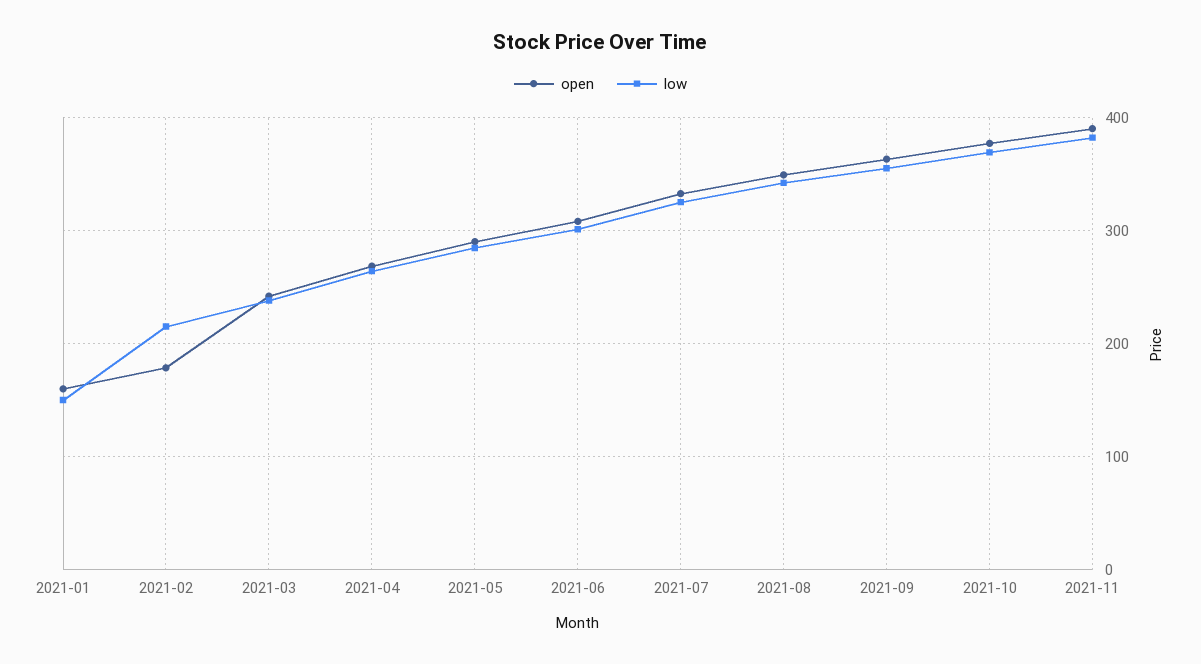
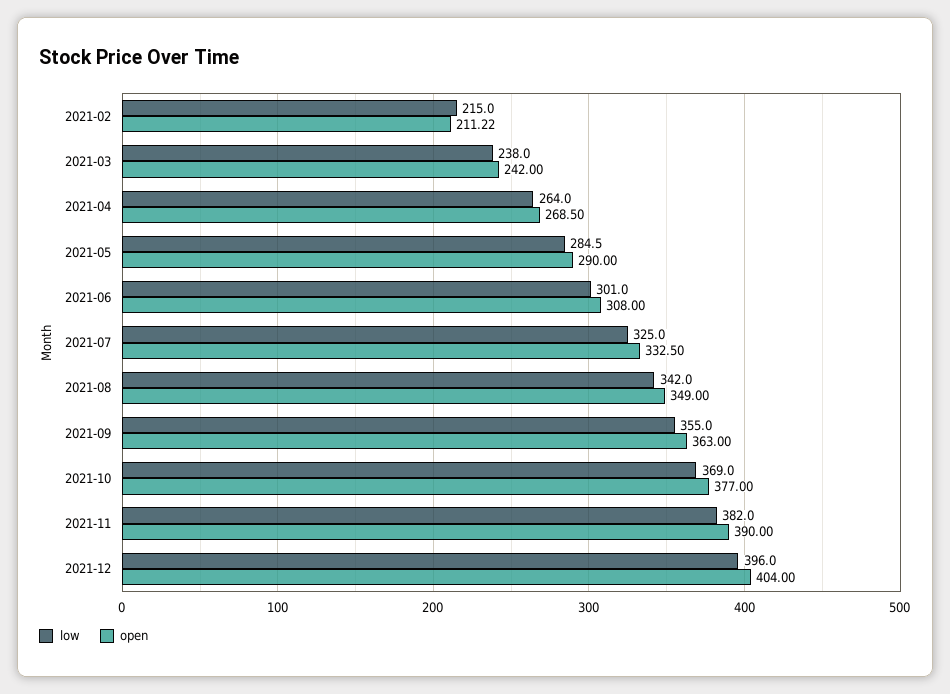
open, 2021-01: 160 -> none
low, 2021-01: 150 -> none
open, 2021-02: 180 -> 211.22
low, 2021-12: none -> 396
open, 2021-12: none -> 404

